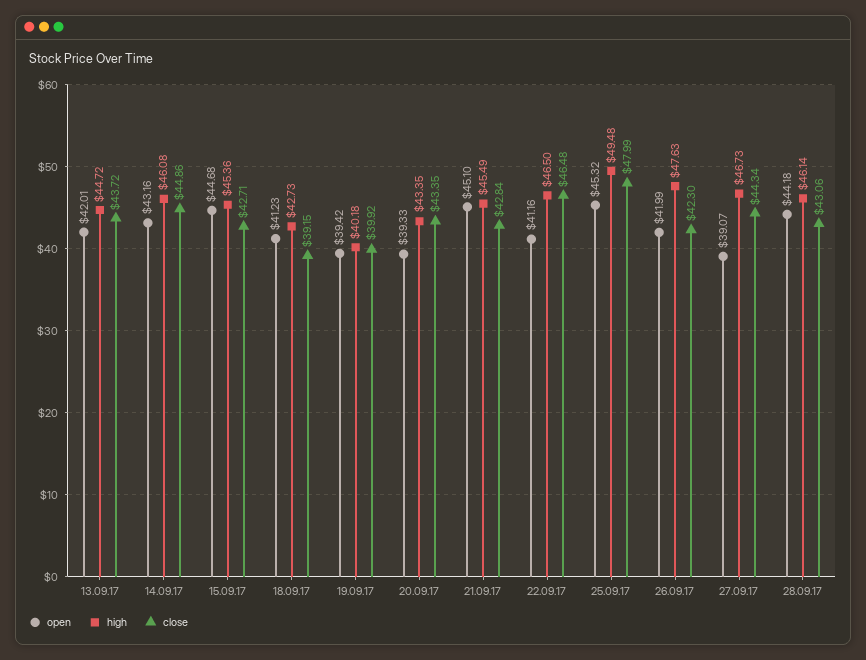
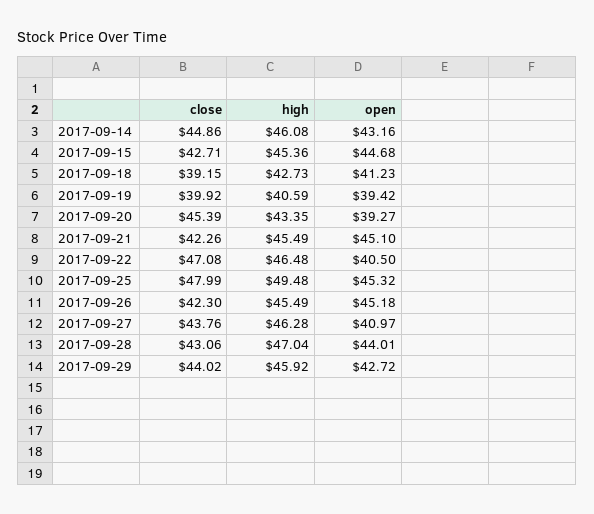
open, 13.09.17: 42.01 -> none
high, 13.09.17: 44.72 -> none
close, 13.09.17: 43.72 -> none
high, 19.09.17: 40.18 -> 40.59
open, 20.09.17: 39.33 -> 39.27
close, 20.09.17: 43.35 -> 45.39
close, 21.09.17: 42.84 -> 42.26
open, 22.09.17: 41.16 -> 40.5
high, 22.09.17: 46.5 -> 46.48
close, 22.09.17: 46.48 -> 47.08
open, 26.09.17: 41.99 -> 45.18
high, 26.09.17: 47.63 -> 45.49
open, 27.09.17: 39.07 -> 40.97
high, 27.09.17: 46.73 -> 46.28
close, 27.09.17: 44.34 -> 43.76
open, 28.09.17: 44.18 -> 44.01
high, 28.09.17: 46.14 -> 47.04
close, 2017-09-29: none -> 44.02
high, 2017-09-29: none -> 45.92
open, 2017-09-29: none -> 42.72

